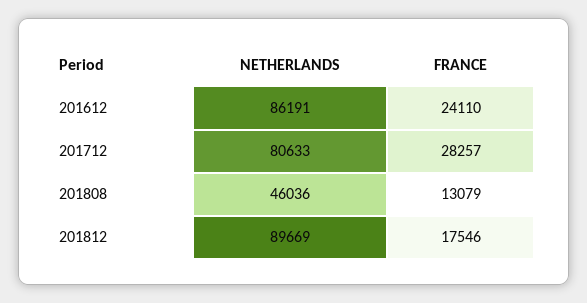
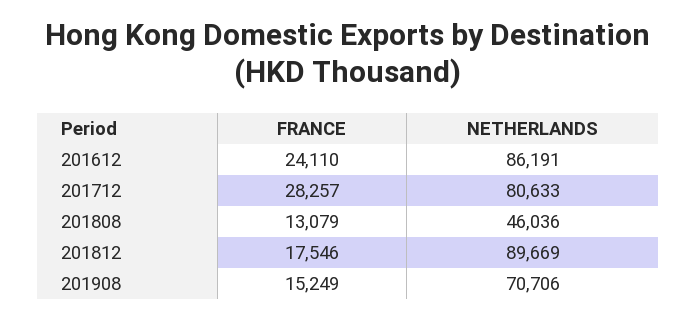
FRANCE, 201908: none -> 15249
NETHERLANDS, 201908: none -> 70706

